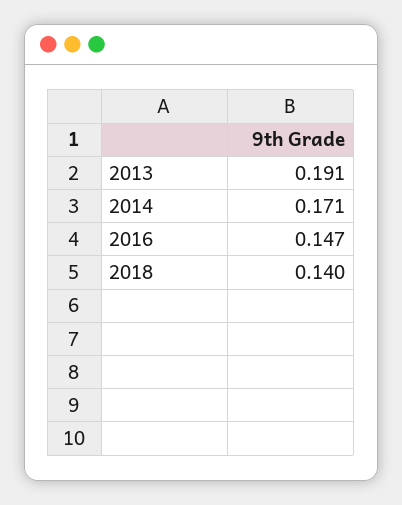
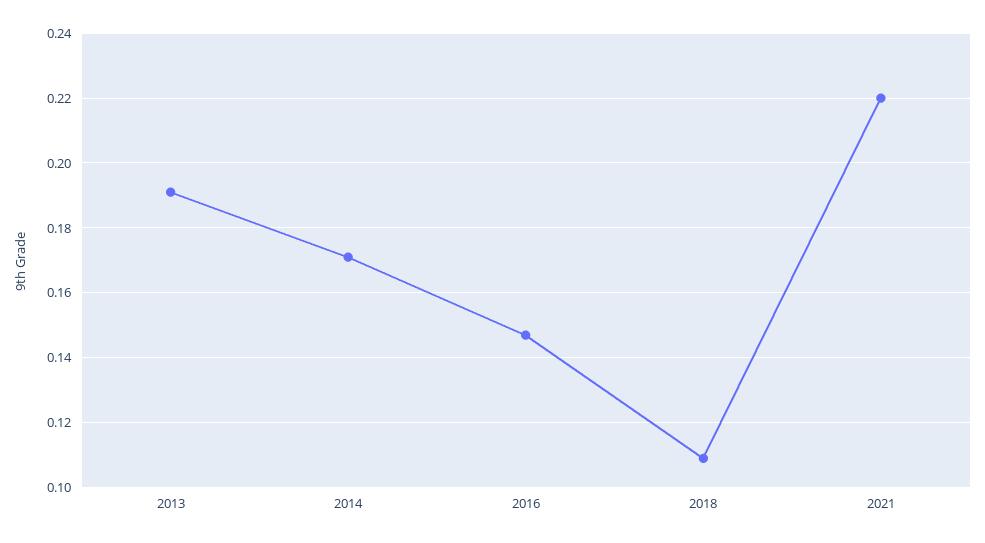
2018: 0.14 -> 0.11
2021: none -> 0.22

